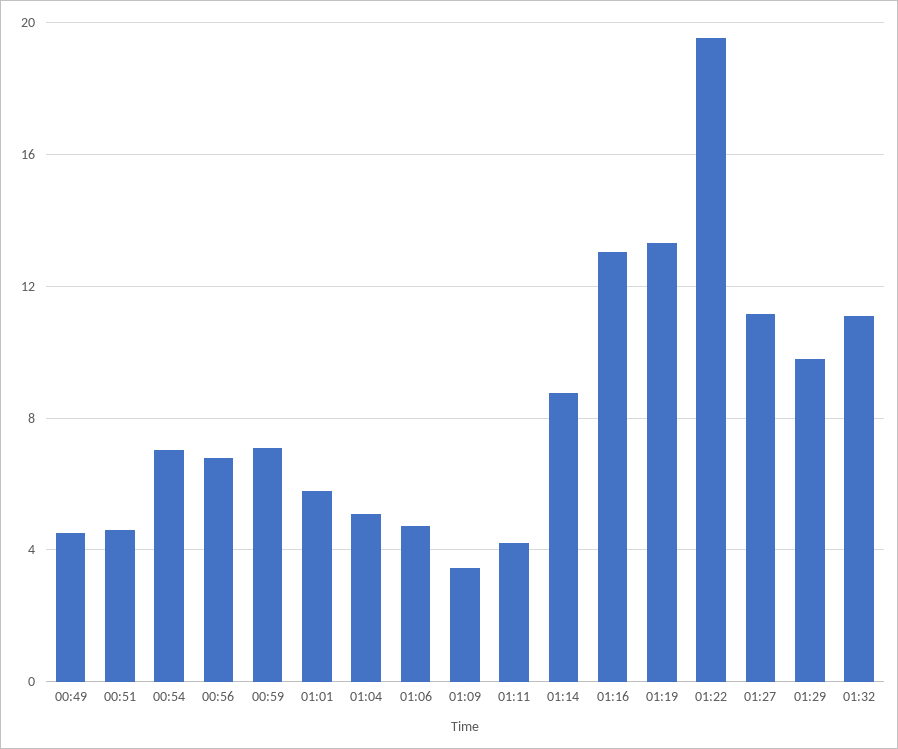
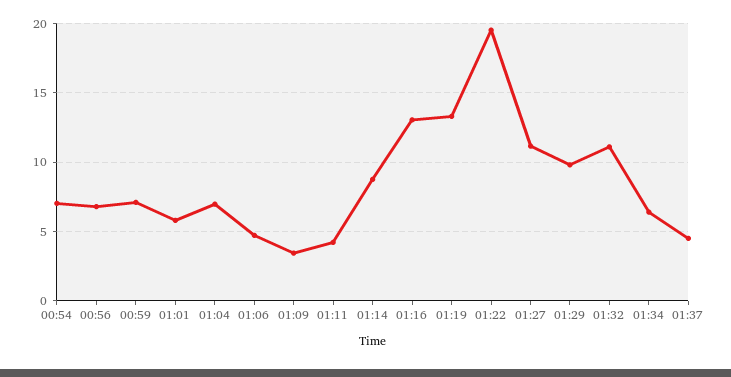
00:49: 4.5 -> none
00:51: 4.5 -> none
01:04: 5 -> 7
01:34: none -> 6.5
01:37: none -> 4.5

